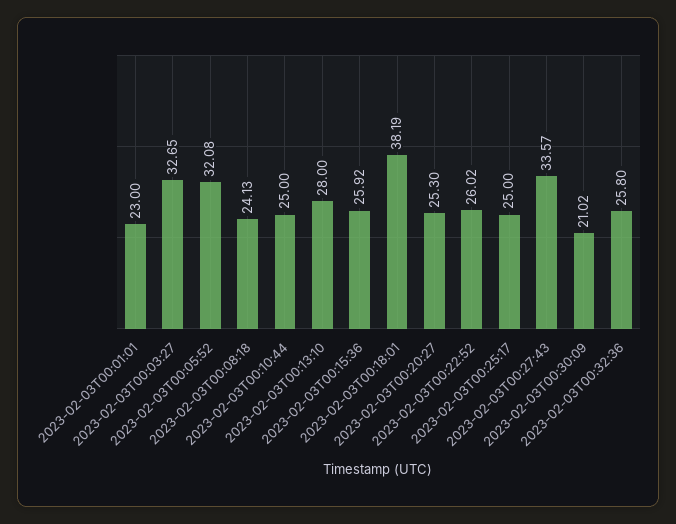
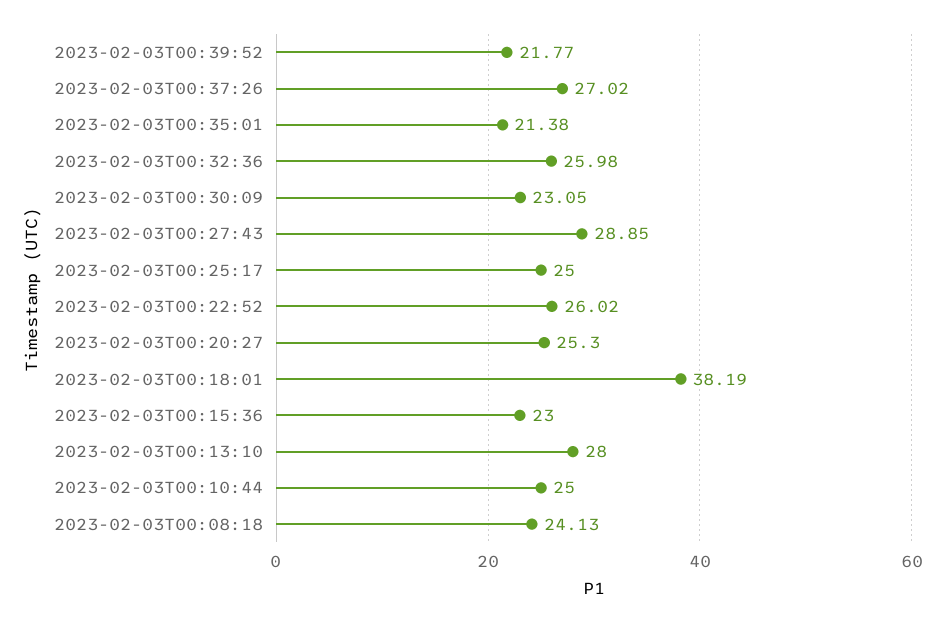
2023-02-03T00:01:01: 23 -> none
2023-02-03T00:03:27: 32.65 -> none
2023-02-03T00:05:52: 32.08 -> none
2023-02-03T00:15:36: 25.92 -> 23
2023-02-03T00:27:43: 33.57 -> 28.85
2023-02-03T00:30:09: 21.02 -> 23.05
2023-02-03T00:32:36: 25.8 -> 25.98
2023-02-03T00:39:52: none -> 21.77
2023-02-03T00:37:26: none -> 27.02
2023-02-03T00:35:01: none -> 21.38

